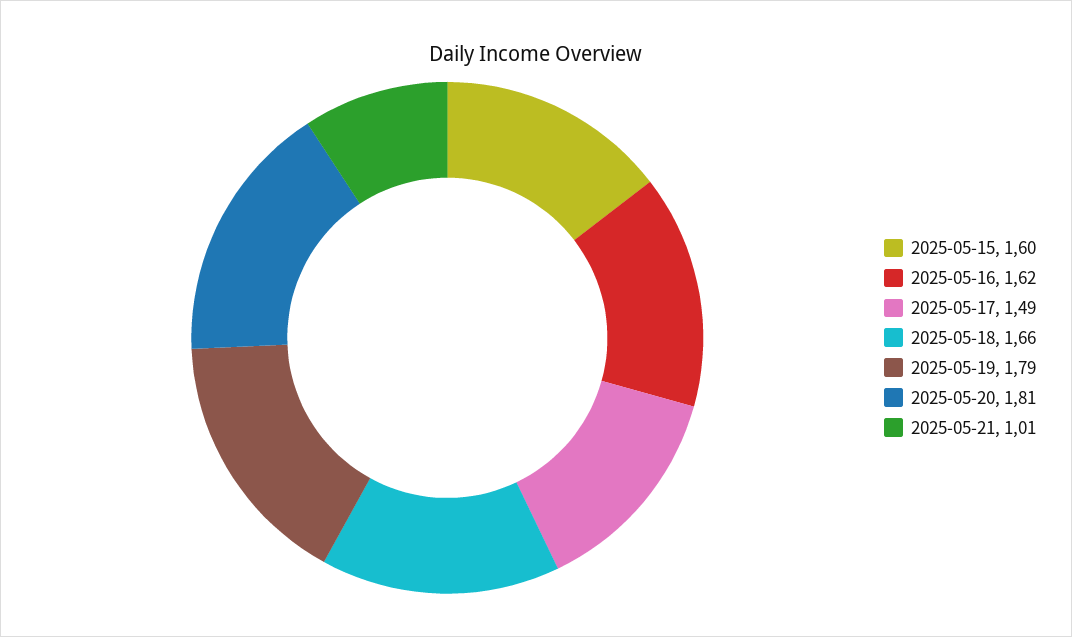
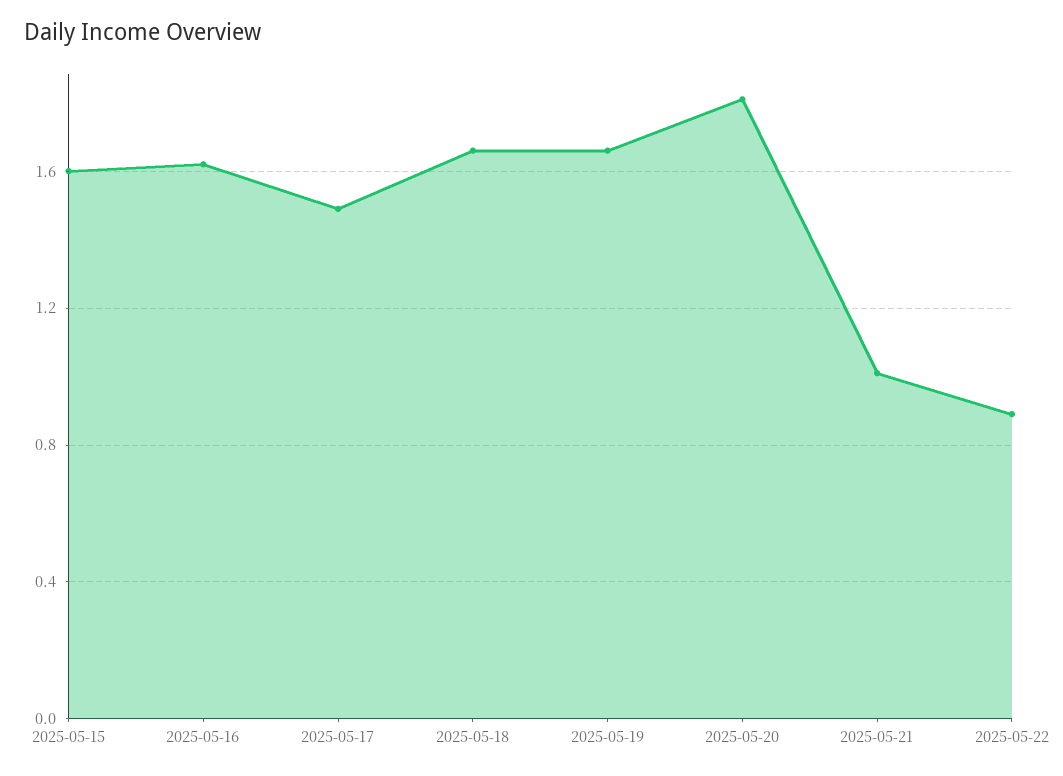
2025-05-19: 1.79 -> 1.65
2025-05-22: none -> 0.9

